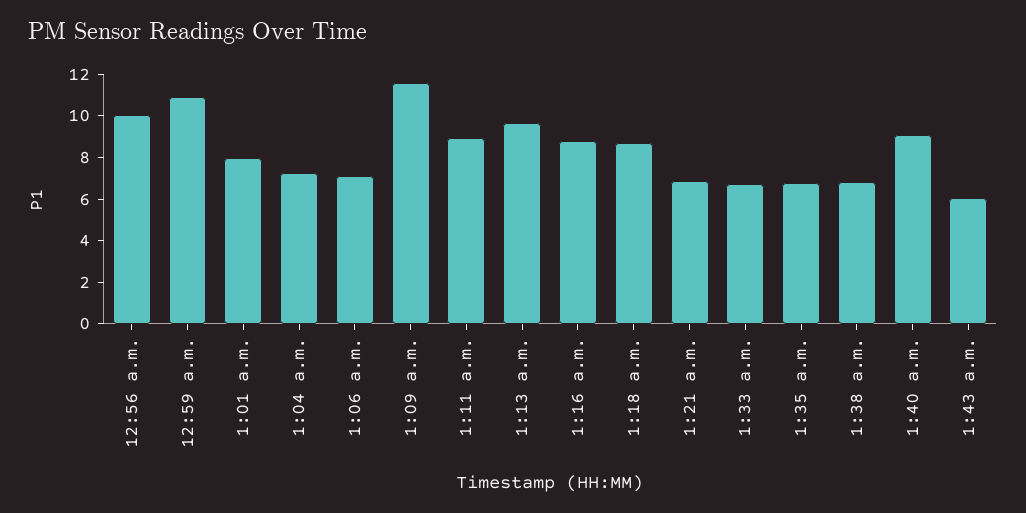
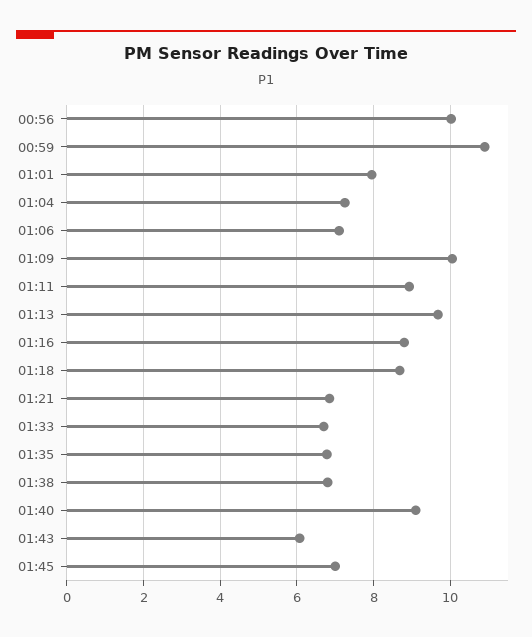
1:09 a.m.: 11.5 -> 10
01:45: none -> 7

